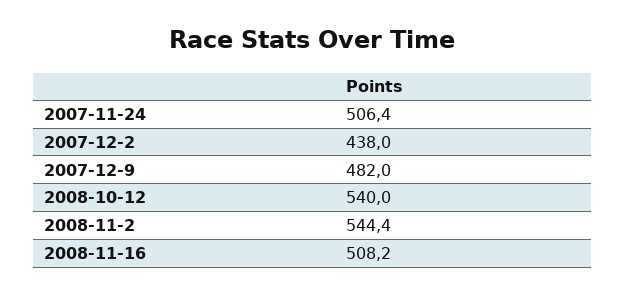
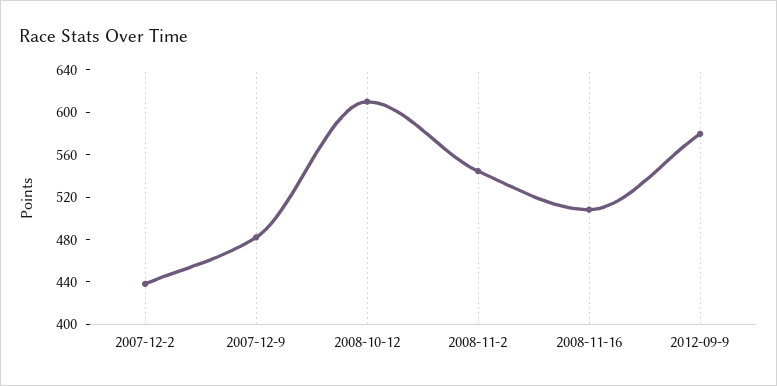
2007-11-24: 506.4 -> none
2008-10-12: 540 -> 610
2012-09-9: none -> 580

